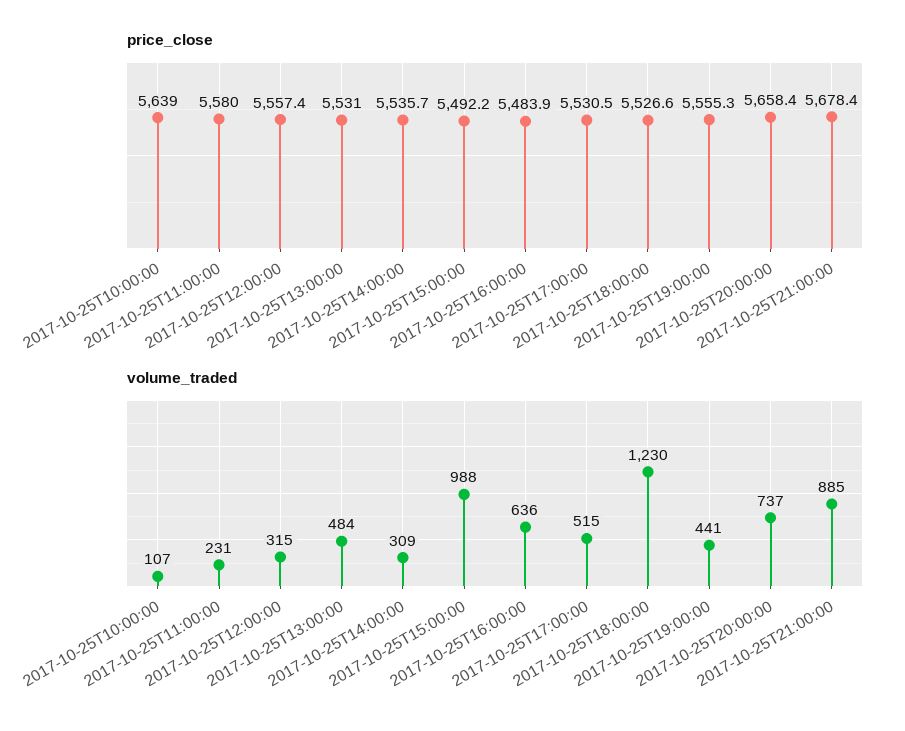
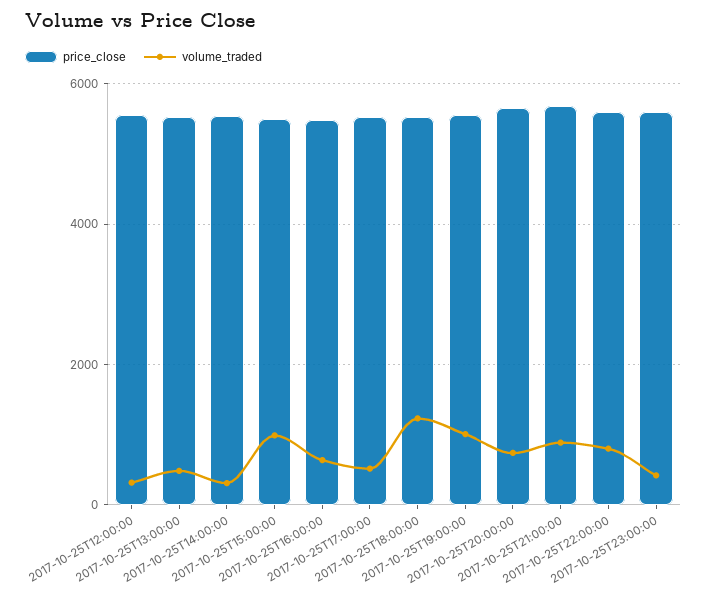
price_close, 2017-10-25T10:00:00: 5639 -> none
price_close, 2017-10-25T11:00:00: 5580 -> none
volume_traded, 2017-10-25T10:00:00: 107 -> none
volume_traded, 2017-10-25T11:00:00: 231 -> none
volume_traded, 2017-10-25T19:00:00: 441 -> 1000
price_close, 2017-10-25T22:00:00: none -> 5600
volume_traded, 2017-10-25T22:00:00: none -> 800
price_close, 2017-10-25T23:00:00: none -> 5600
volume_traded, 2017-10-25T23:00:00: none -> 400

